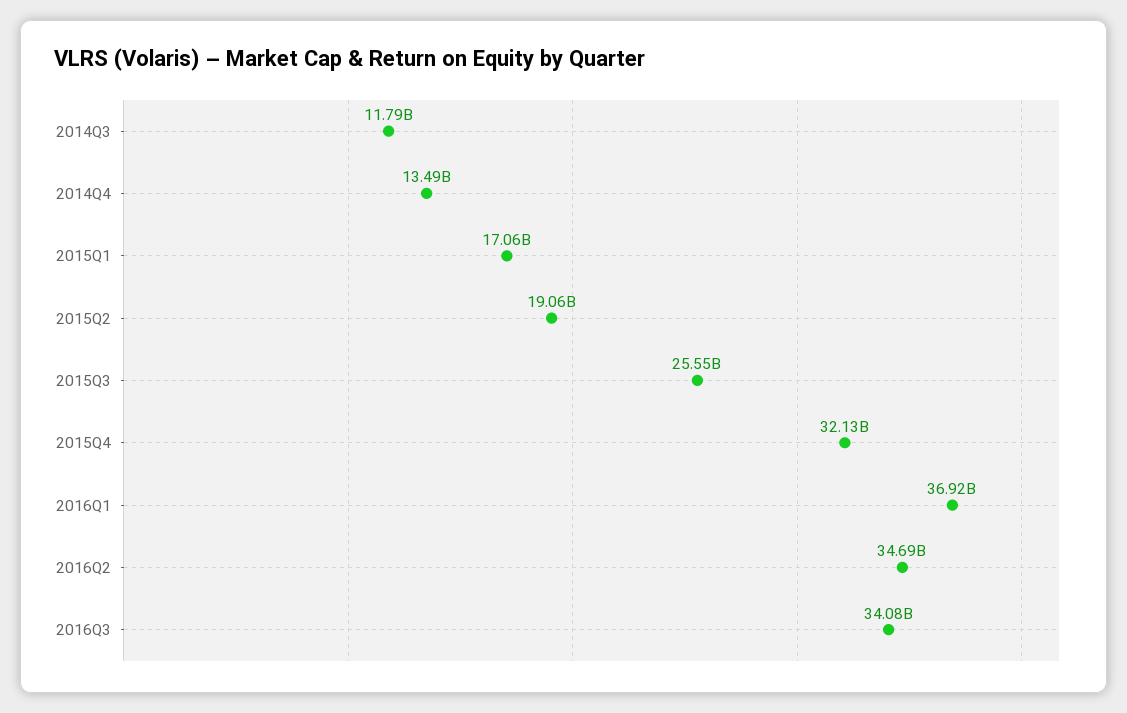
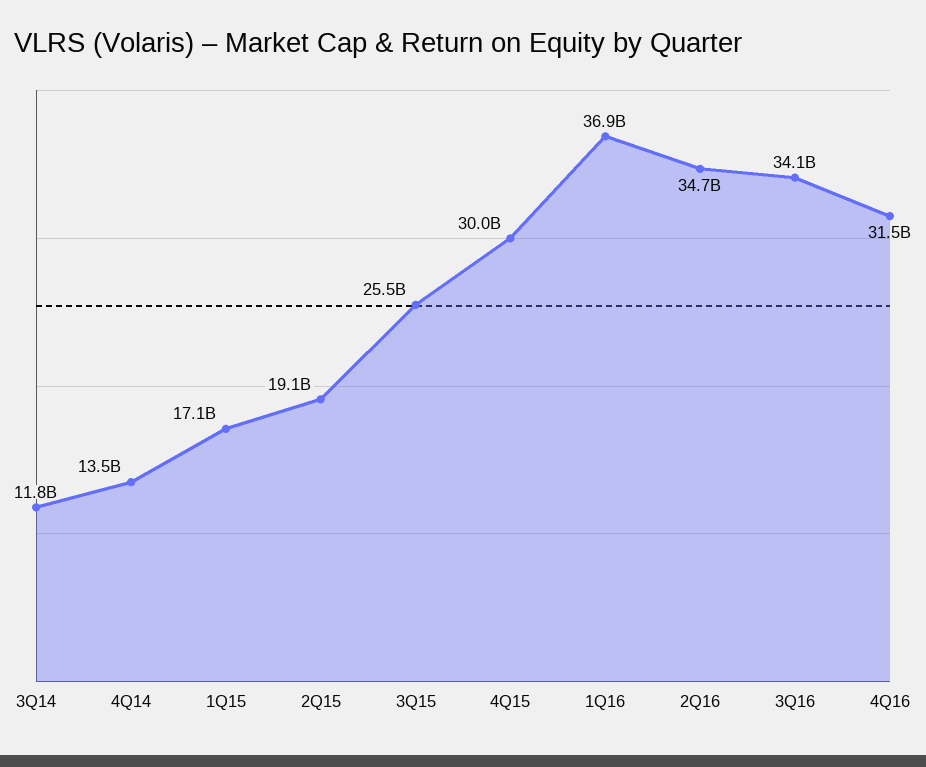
2015Q4: 32130000000 -> 30000000000
4Q16: none -> 31500000000

